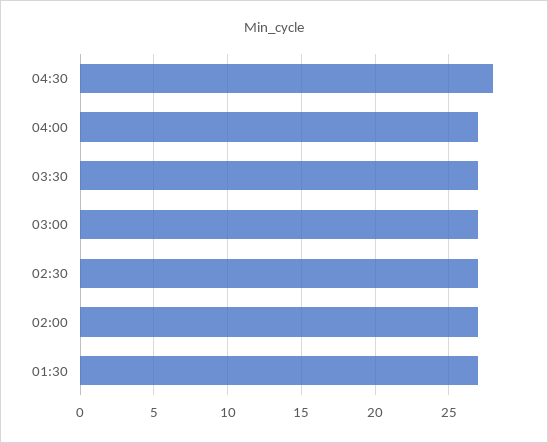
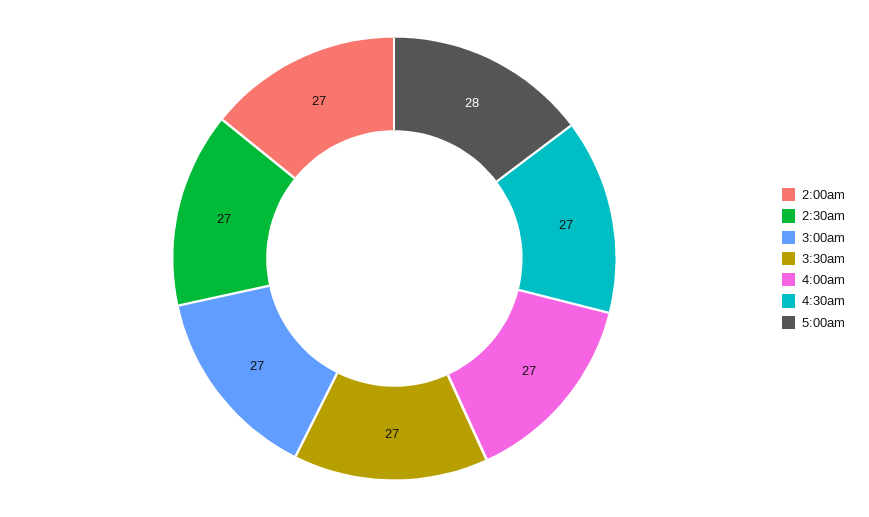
04:30: 28 -> 27
01:30: 27 -> none
5:00am: none -> 28

